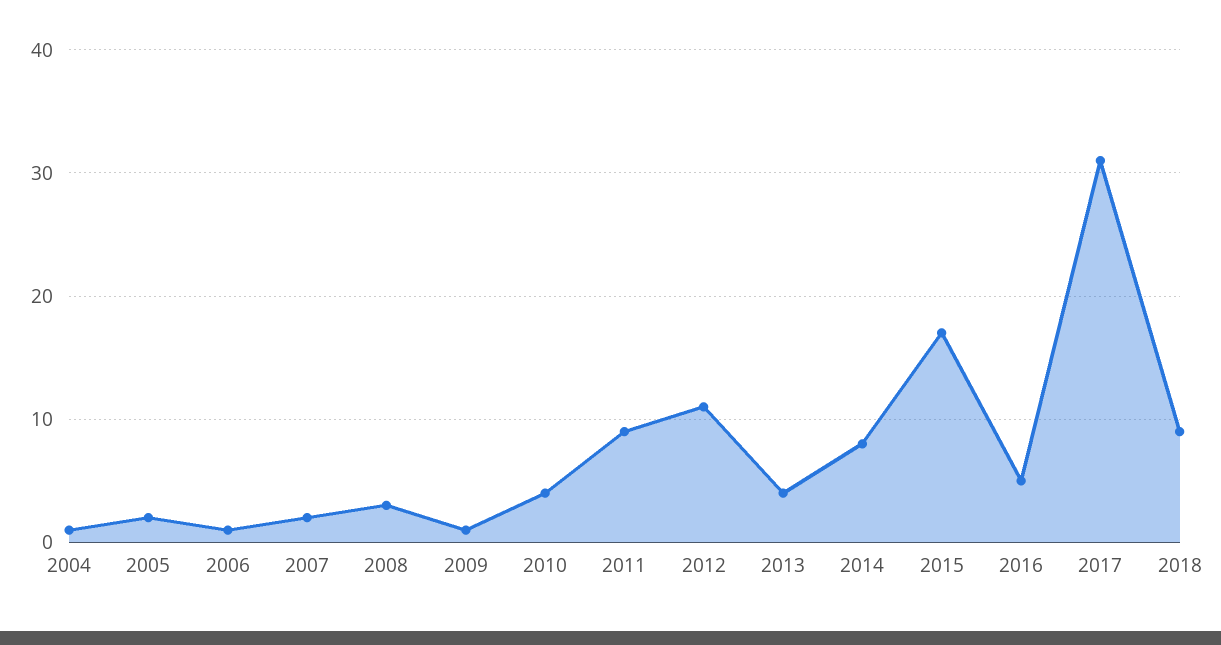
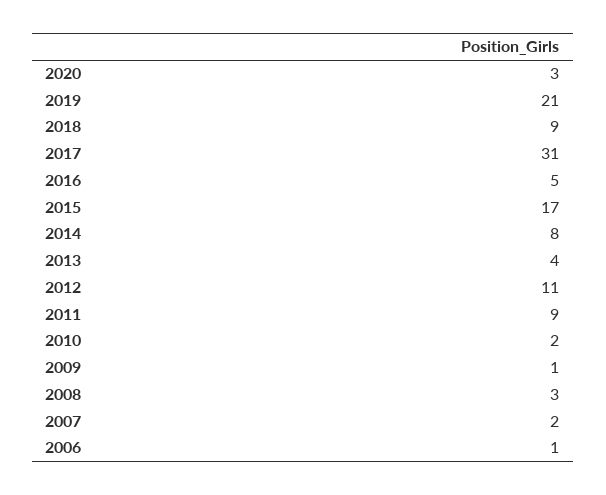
2004: 1 -> none
2005: 2 -> none
2010: 4 -> 2
2020: none -> 3
2019: none -> 21

